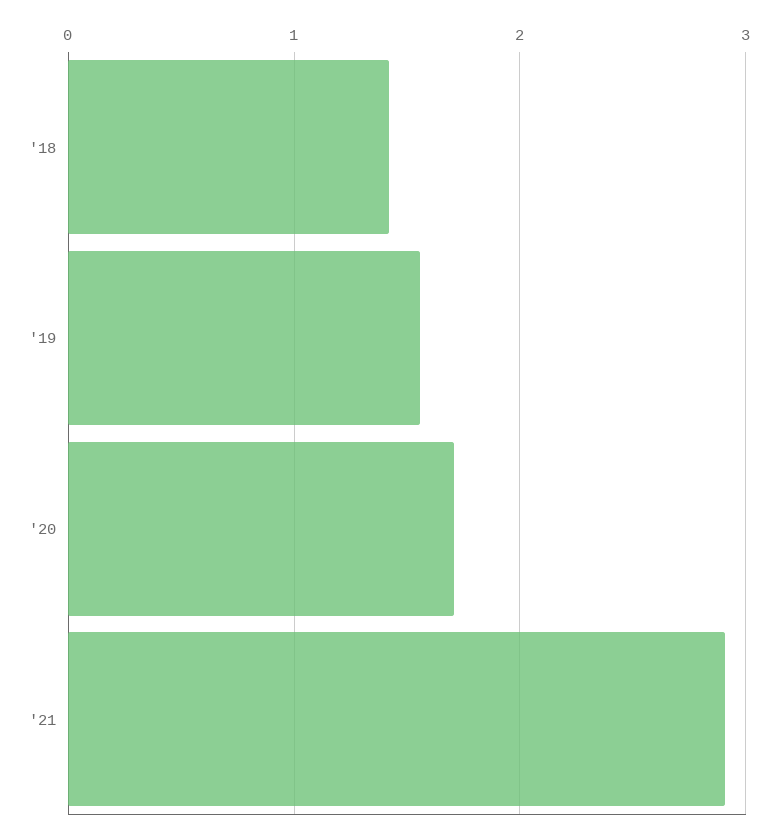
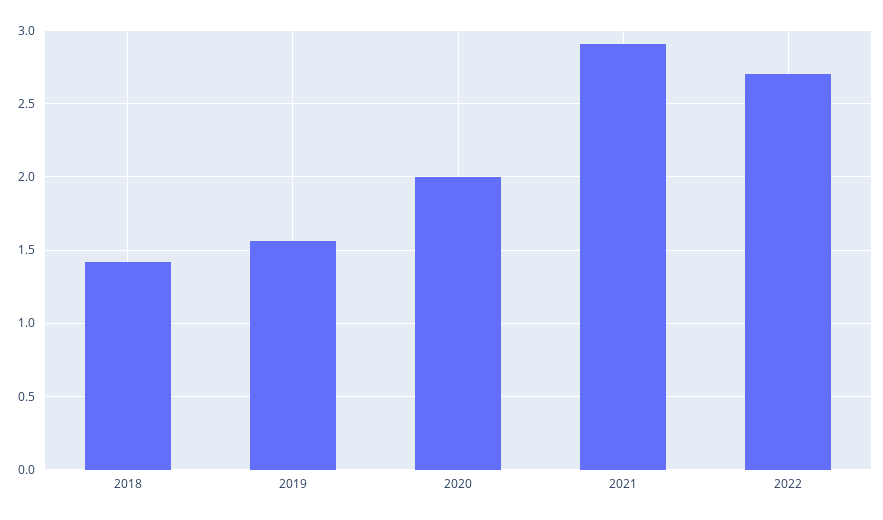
'20: 1.7 -> 2
2022: none -> 2.7

